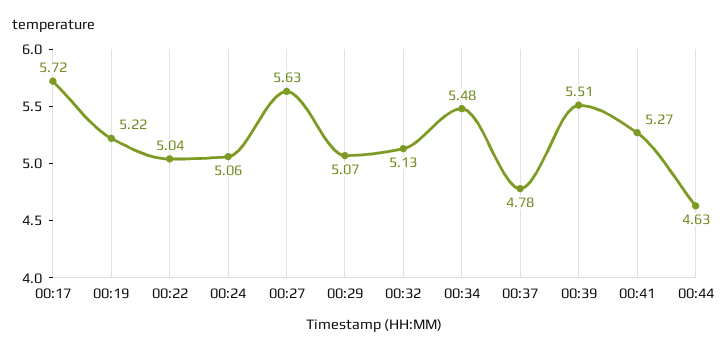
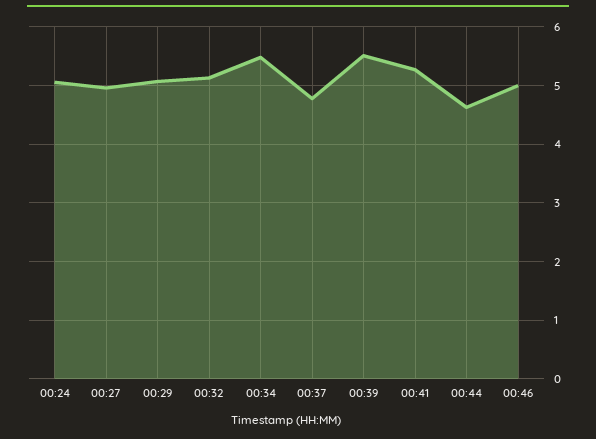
00:17: 5.72 -> none
00:19: 5.22 -> none
00:22: 5.04 -> none
00:27: 5.63 -> 5
00:46: none -> 5

